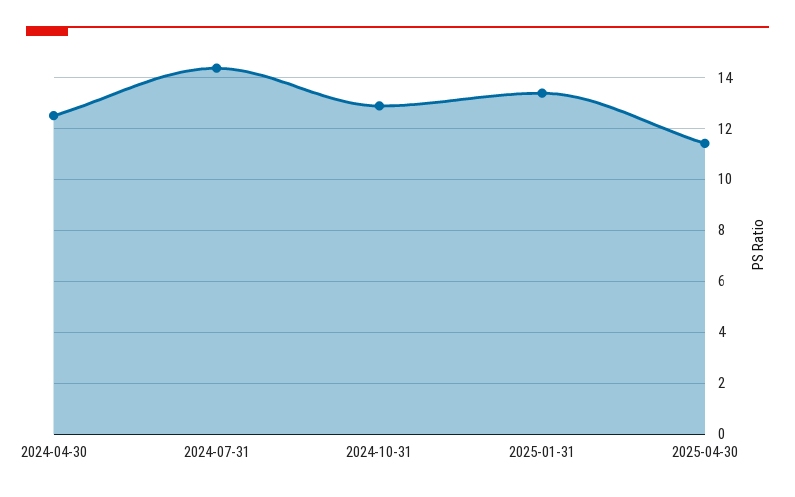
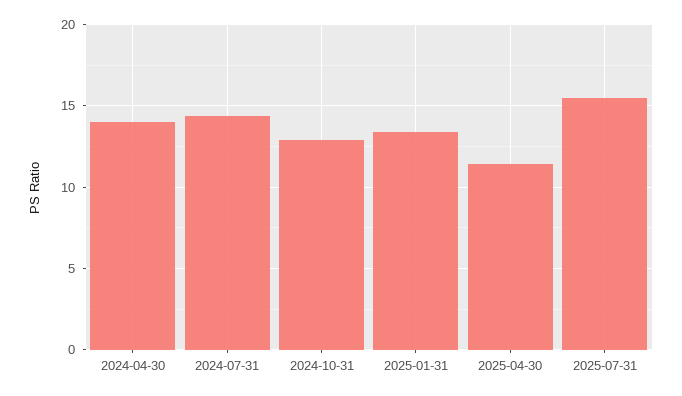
2024-04-30: 12.5 -> 14
2025-07-31: none -> 15.5

